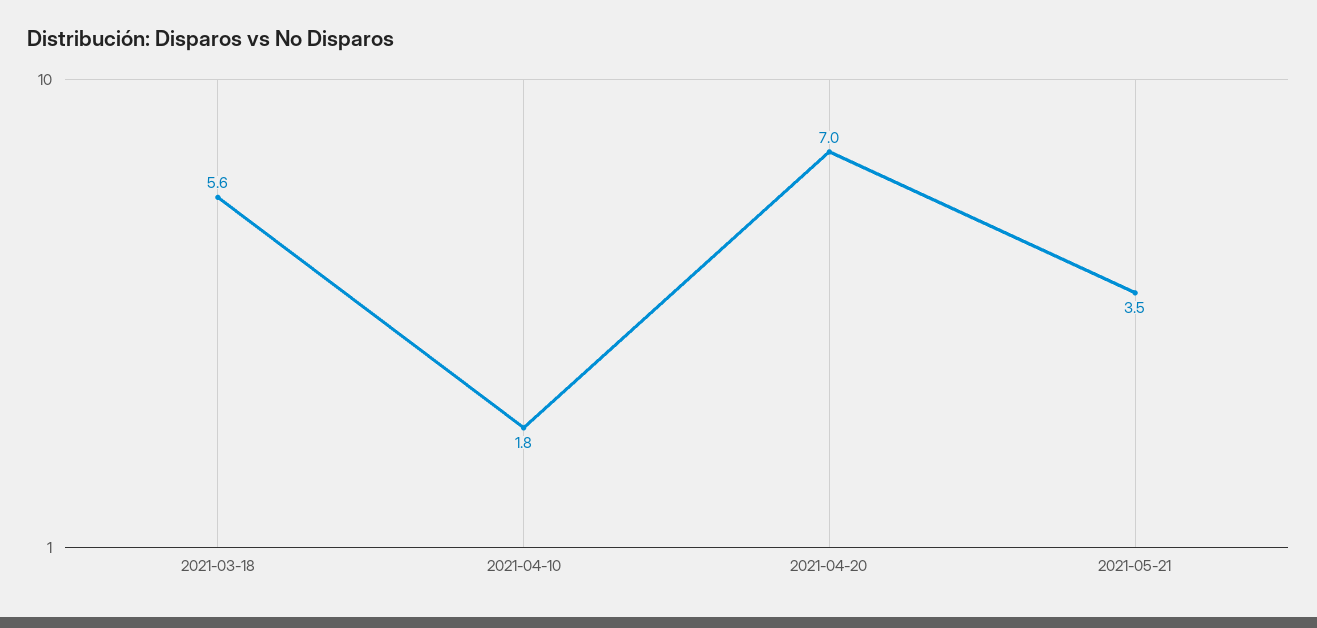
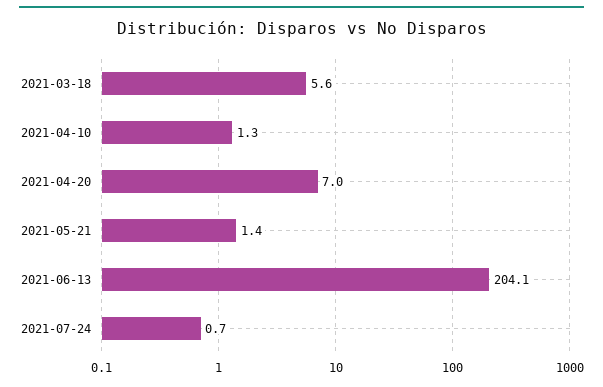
2021-04-10: 1.8 -> 1.3
2021-05-21: 3.5 -> 1.4
2021-06-13: none -> 204.1
2021-07-24: none -> 0.7

